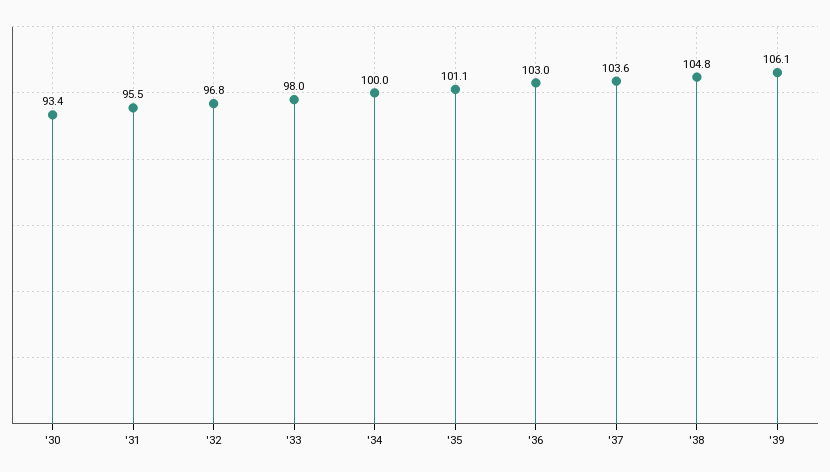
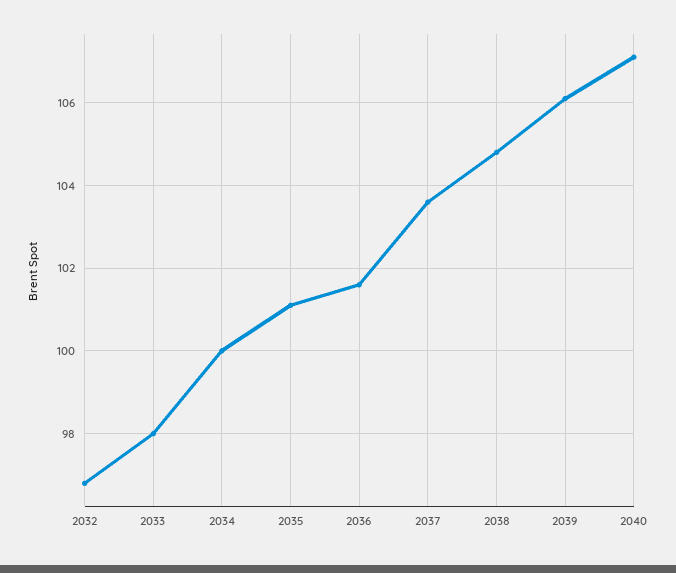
'30: 93.4 -> none
'31: 95.5 -> none
'36: 103 -> 101.5
2040: none -> 107

